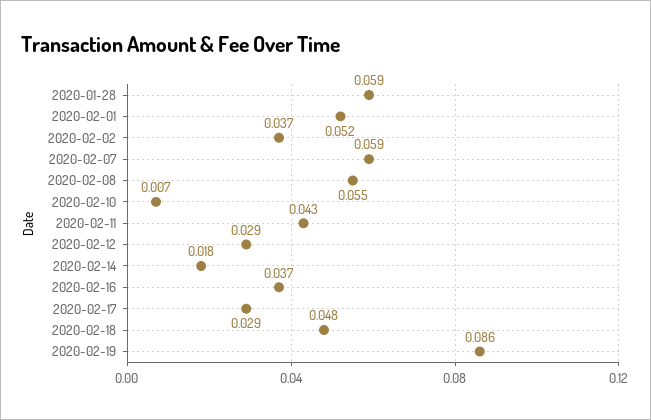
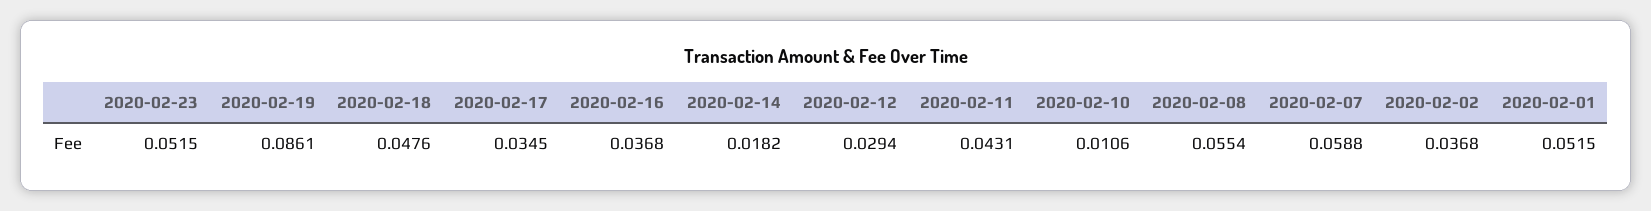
2020-01-28: 0.059 -> none
2020-02-10: 0.007 -> 0.0106
2020-02-17: 0.029 -> 0.0345
2020-02-23: none -> 0.0515

